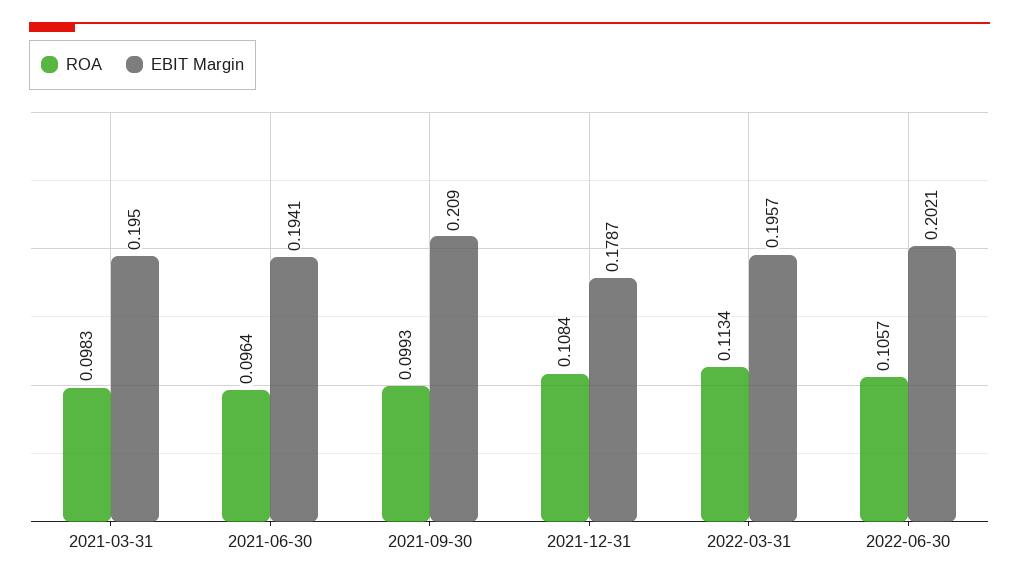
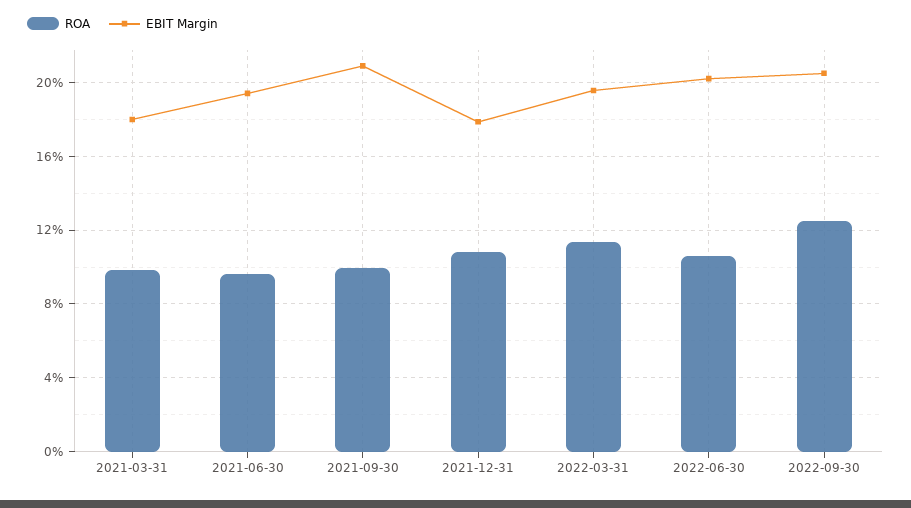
EBIT Margin, 2021-03-31: 0.195 -> 0.18
ROA, 2022-09-30: none -> 0.125
EBIT Margin, 2022-09-30: none -> 0.205

